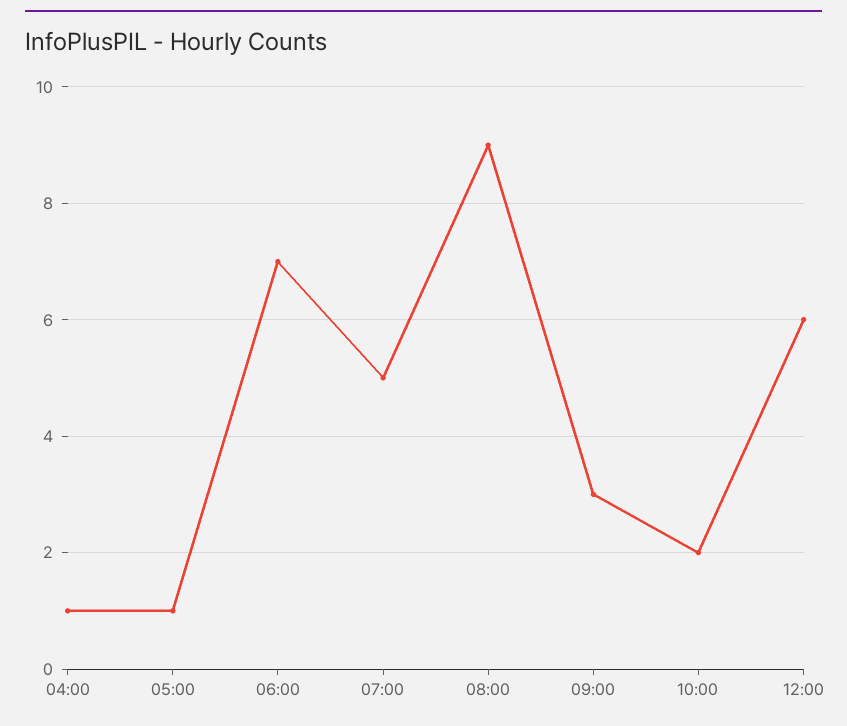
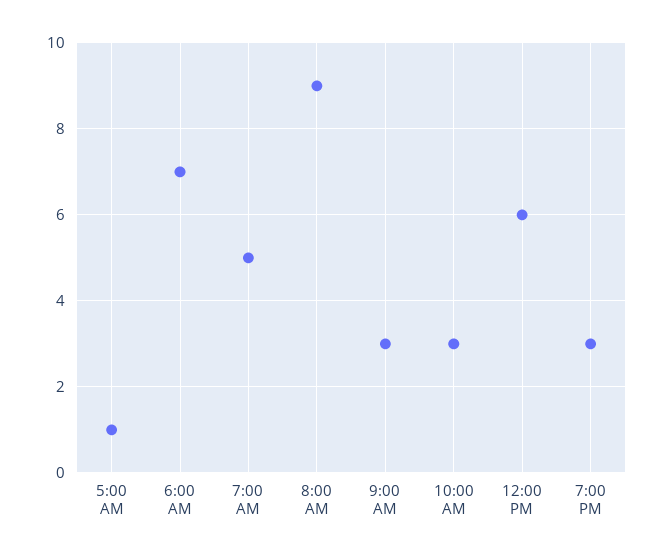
04:00: 1 -> none
10:00: 2 -> 3
7:00 PM: none -> 3

